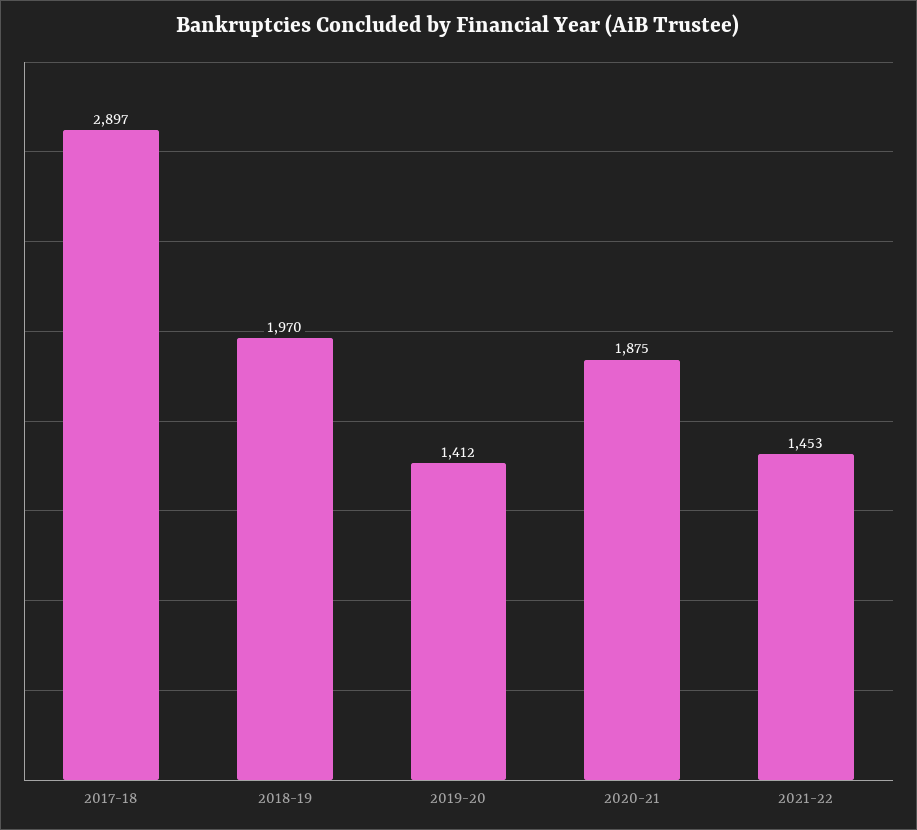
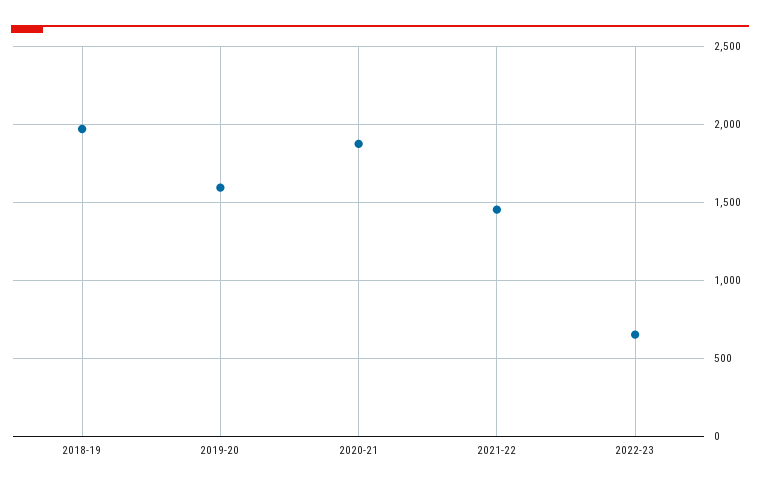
2017-18: 2897 -> none
2019-20: 1412 -> 1600
2022-23: none -> 650

